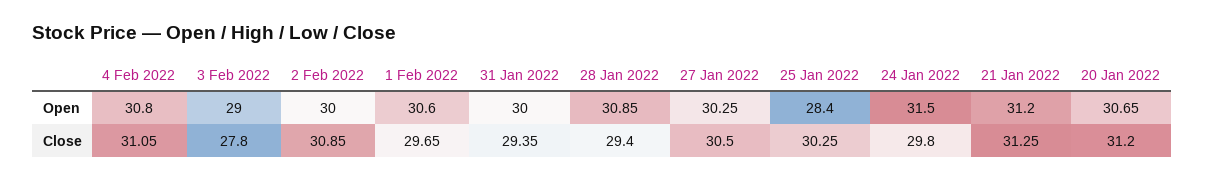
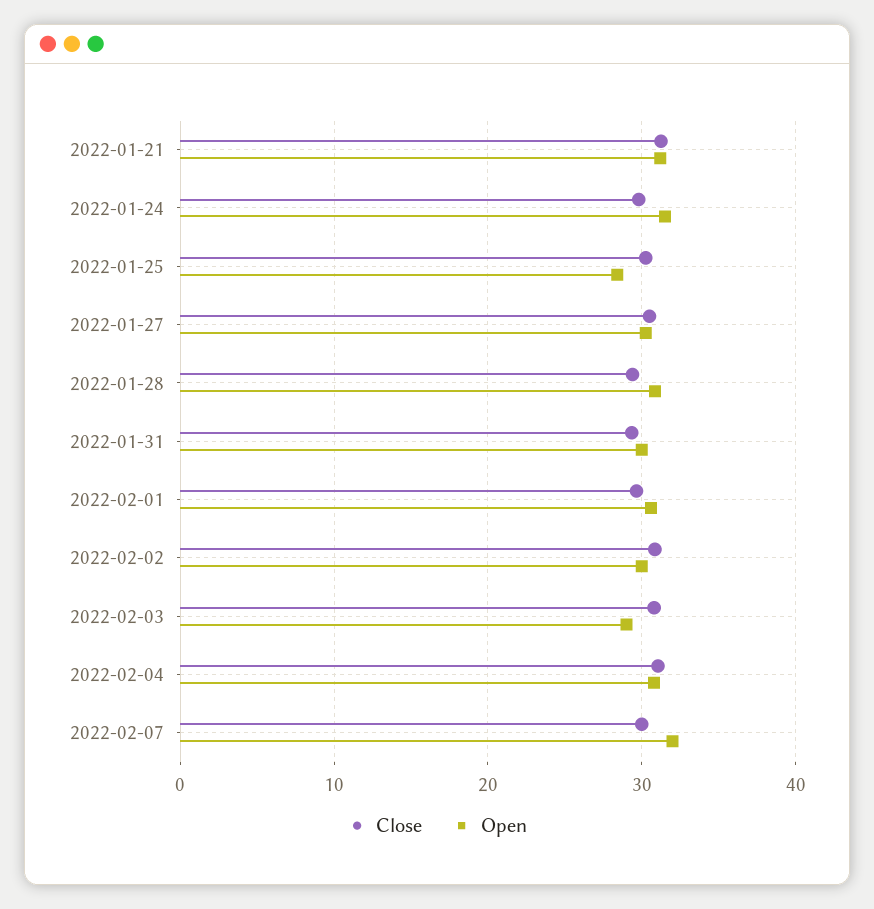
Open, 20 Jan 2022: 30.65 -> none
Close, 3 Feb 2022: 27.8 -> 31
Close, 20 Jan 2022: 31.2 -> none
Close, 2022-02-07: none -> 30
Open, 2022-02-07: none -> 32

